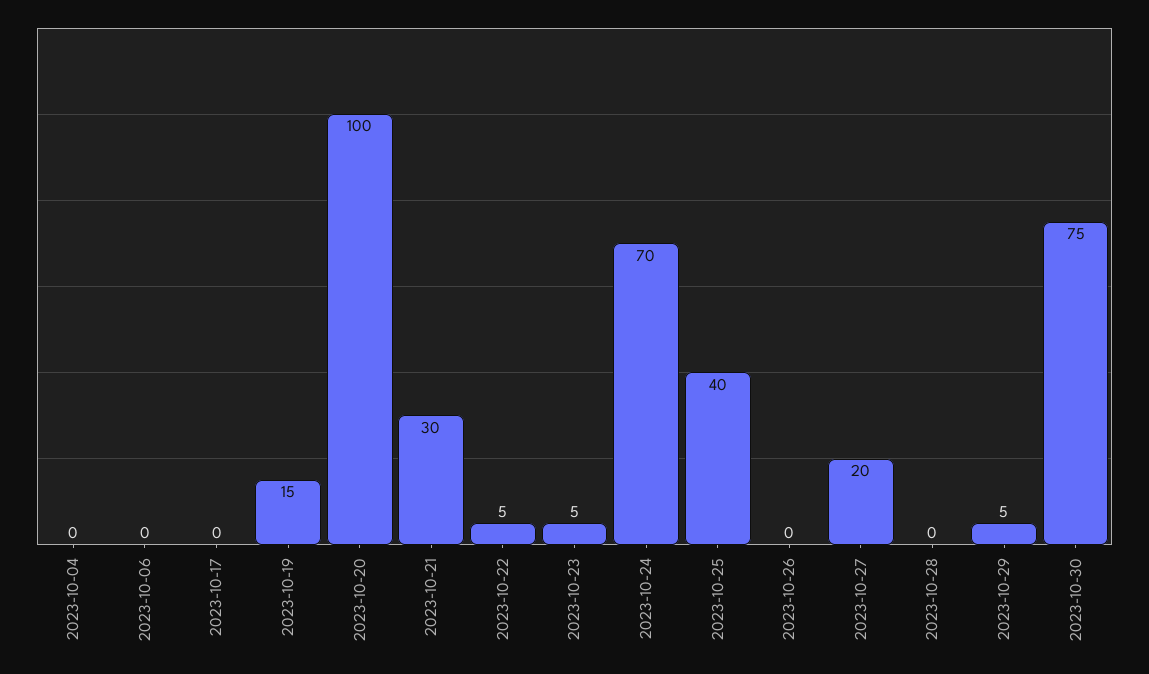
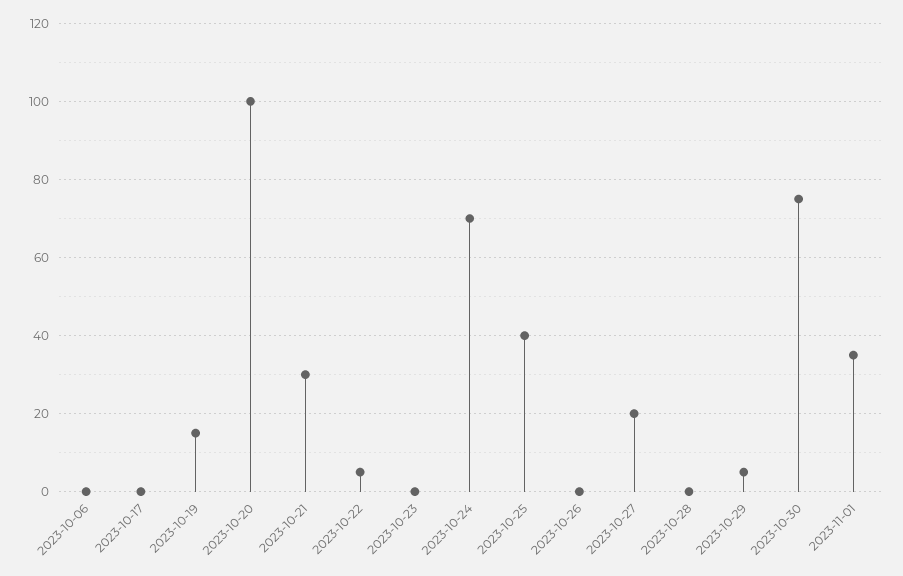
2023-10-04: 0 -> none
2023-10-23: 5 -> 0
2023-11-01: none -> 35

